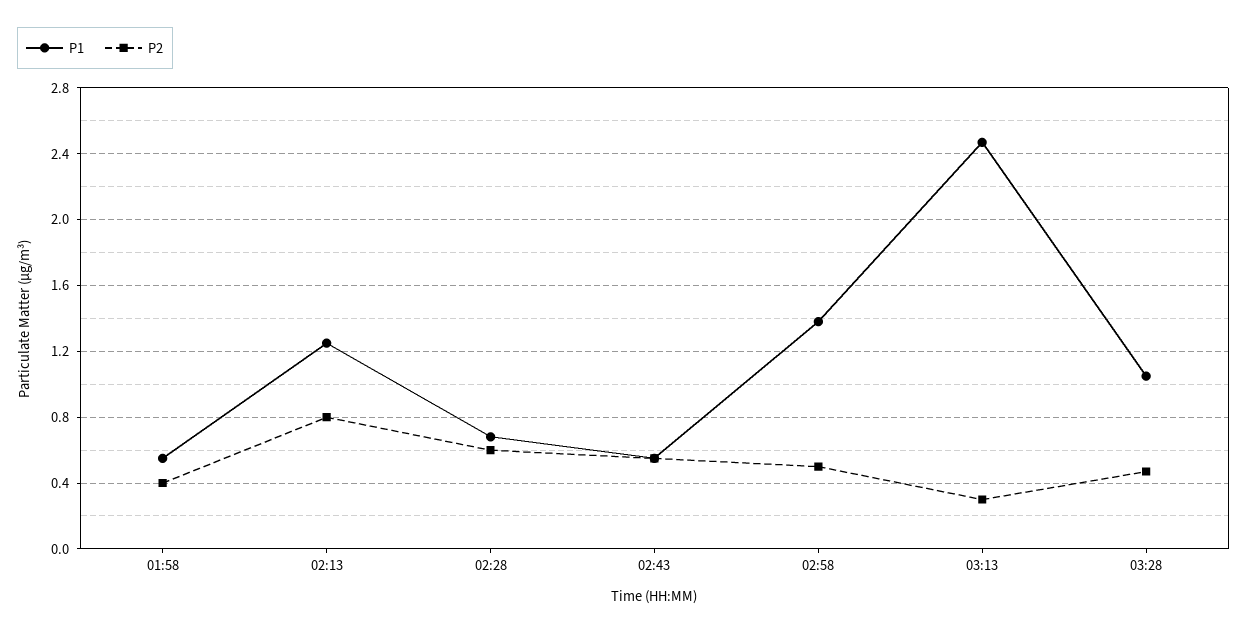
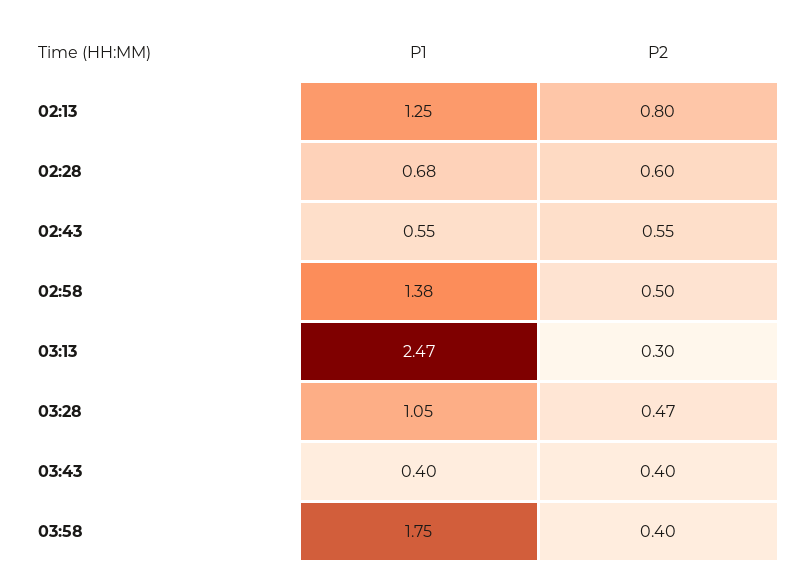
P1, 01:58: 0.55 -> none
P2, 01:58: 0.4 -> none
P1, 03:43: none -> 0.4
P2, 03:43: none -> 0.4
P1, 03:58: none -> 1.75
P2, 03:58: none -> 0.4

